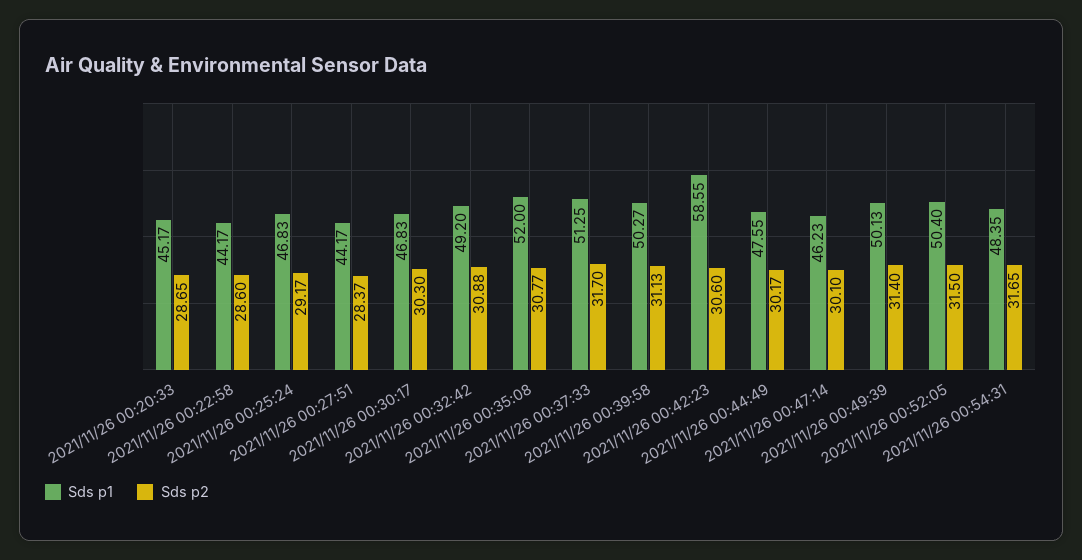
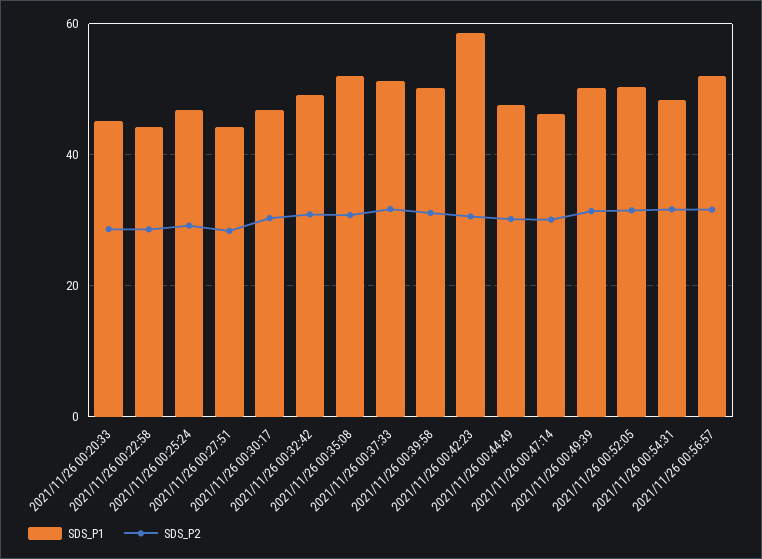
Sds p1, 2021/11/26 00:56:57: none -> 52
Sds p2, 2021/11/26 00:56:57: none -> 32

